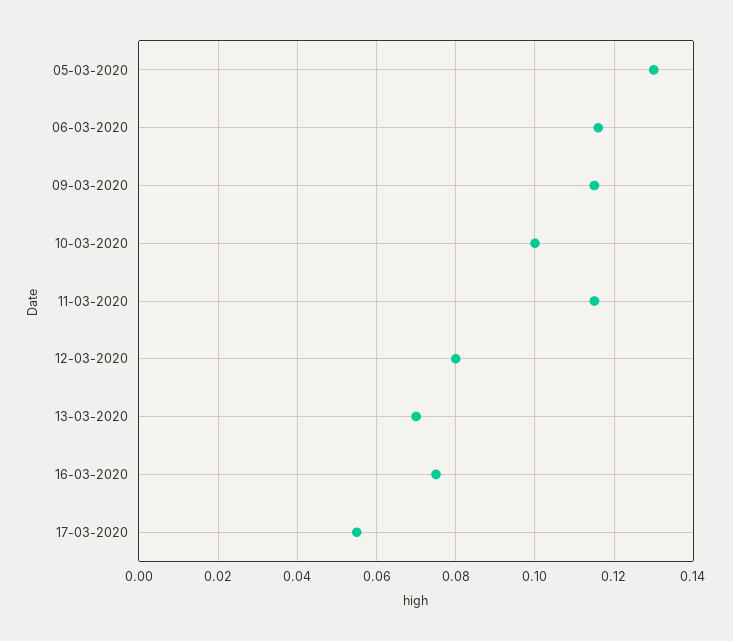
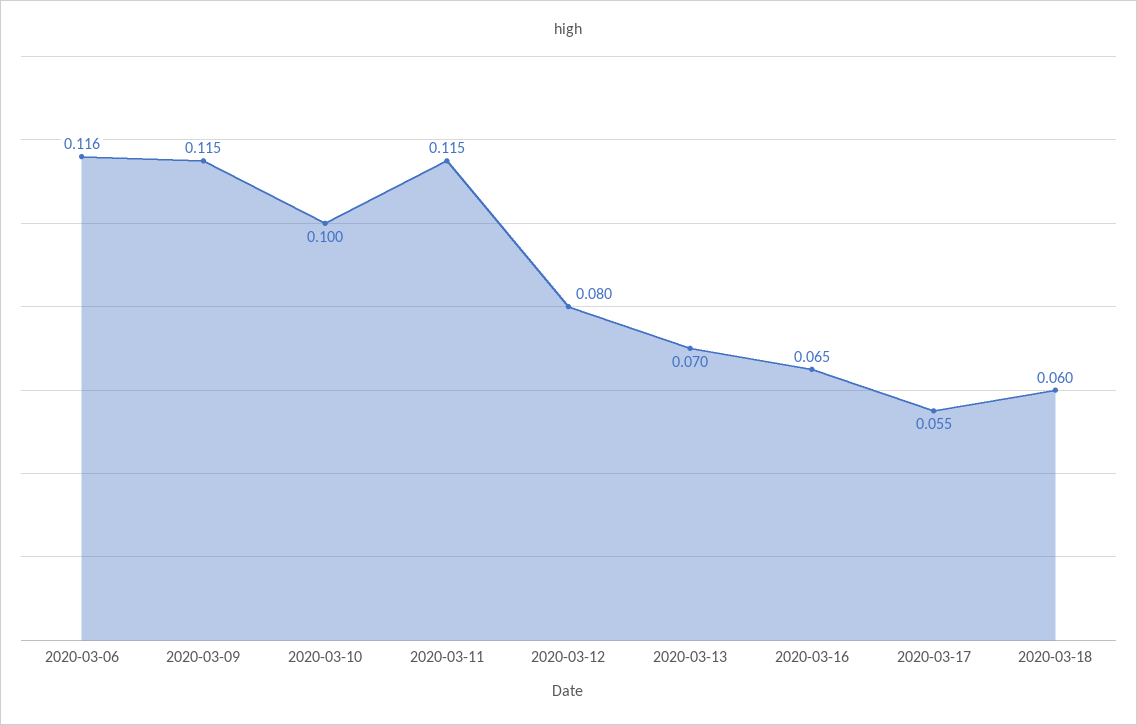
05-03-2020: 0.13 -> none
16-03-2020: 0.075 -> 0.065
2020-03-18: none -> 0.06

